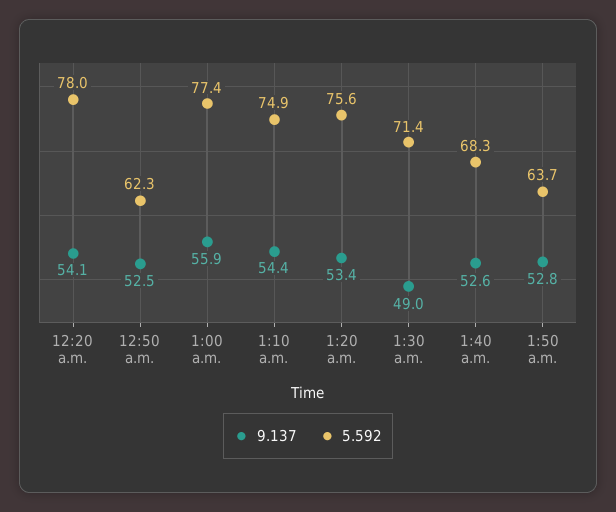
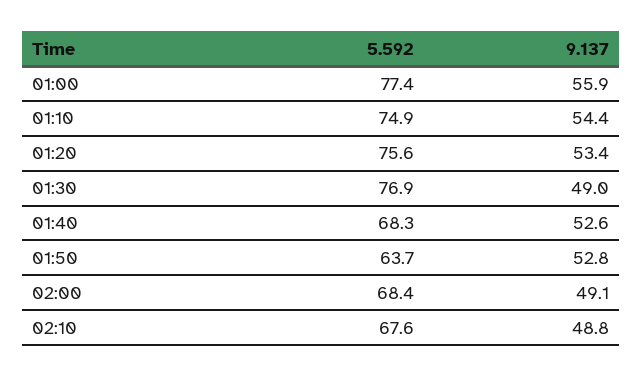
9.137, 12:20 a.m.: 54.1 -> none
5.592, 12:20 a.m.: 78 -> none
9.137, 12:50 a.m.: 52.5 -> none
5.592, 12:50 a.m.: 62.3 -> none
5.592, 1:30 a.m.: 71.4 -> 76.9
5.592, 02:00: none -> 68.4
9.137, 02:00: none -> 49.1
5.592, 02:10: none -> 67.6
9.137, 02:10: none -> 48.8

